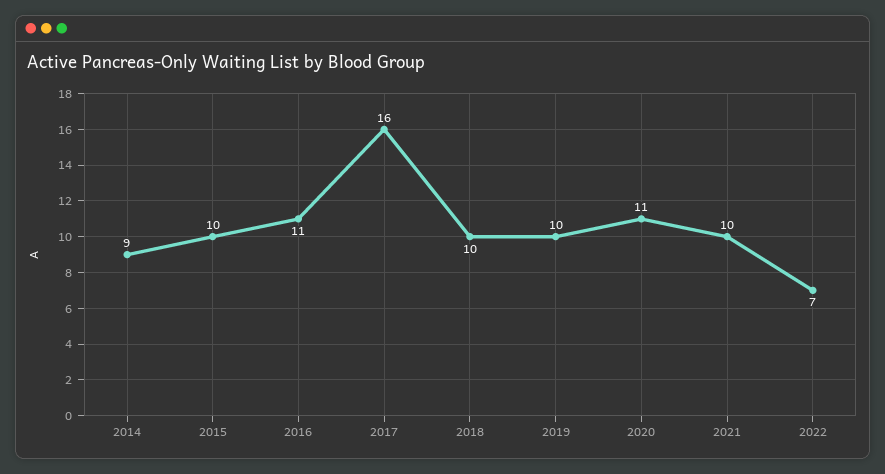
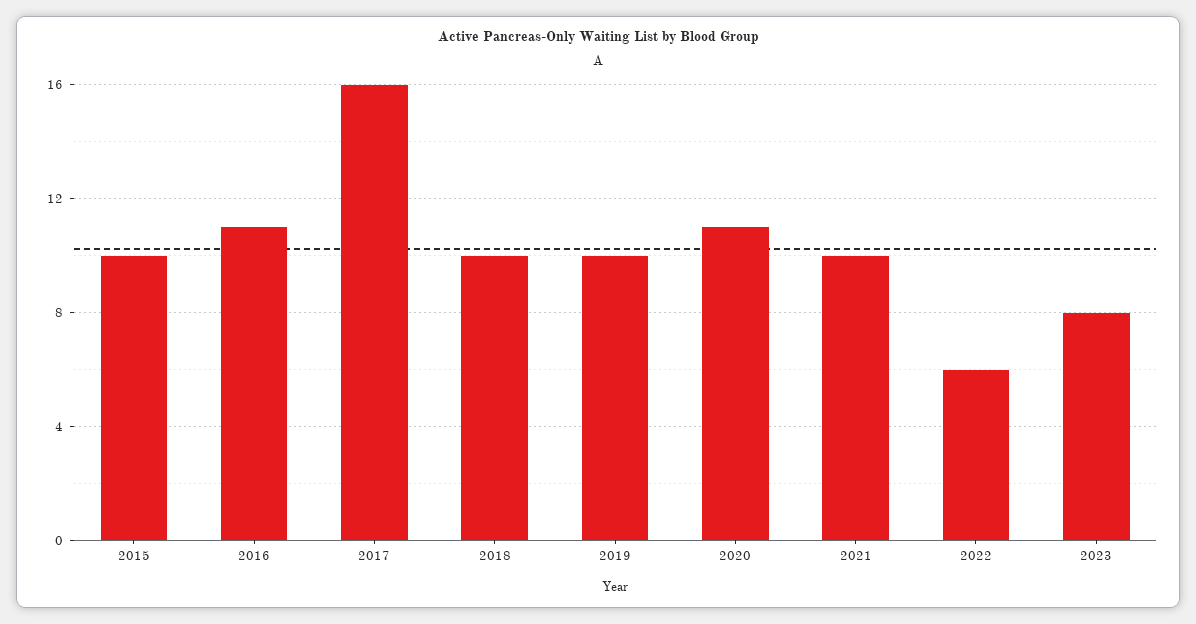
2014: 9 -> none
2022: 7 -> 6
2023: none -> 8

